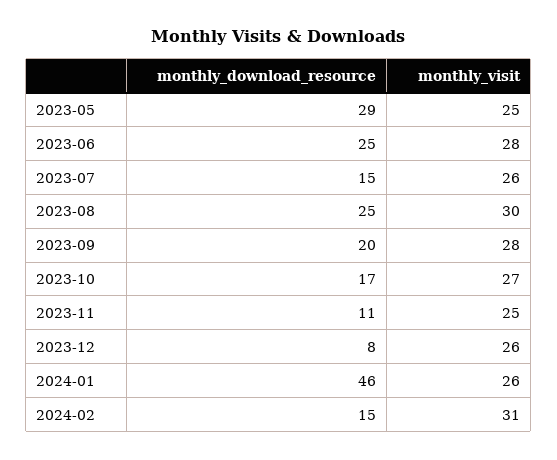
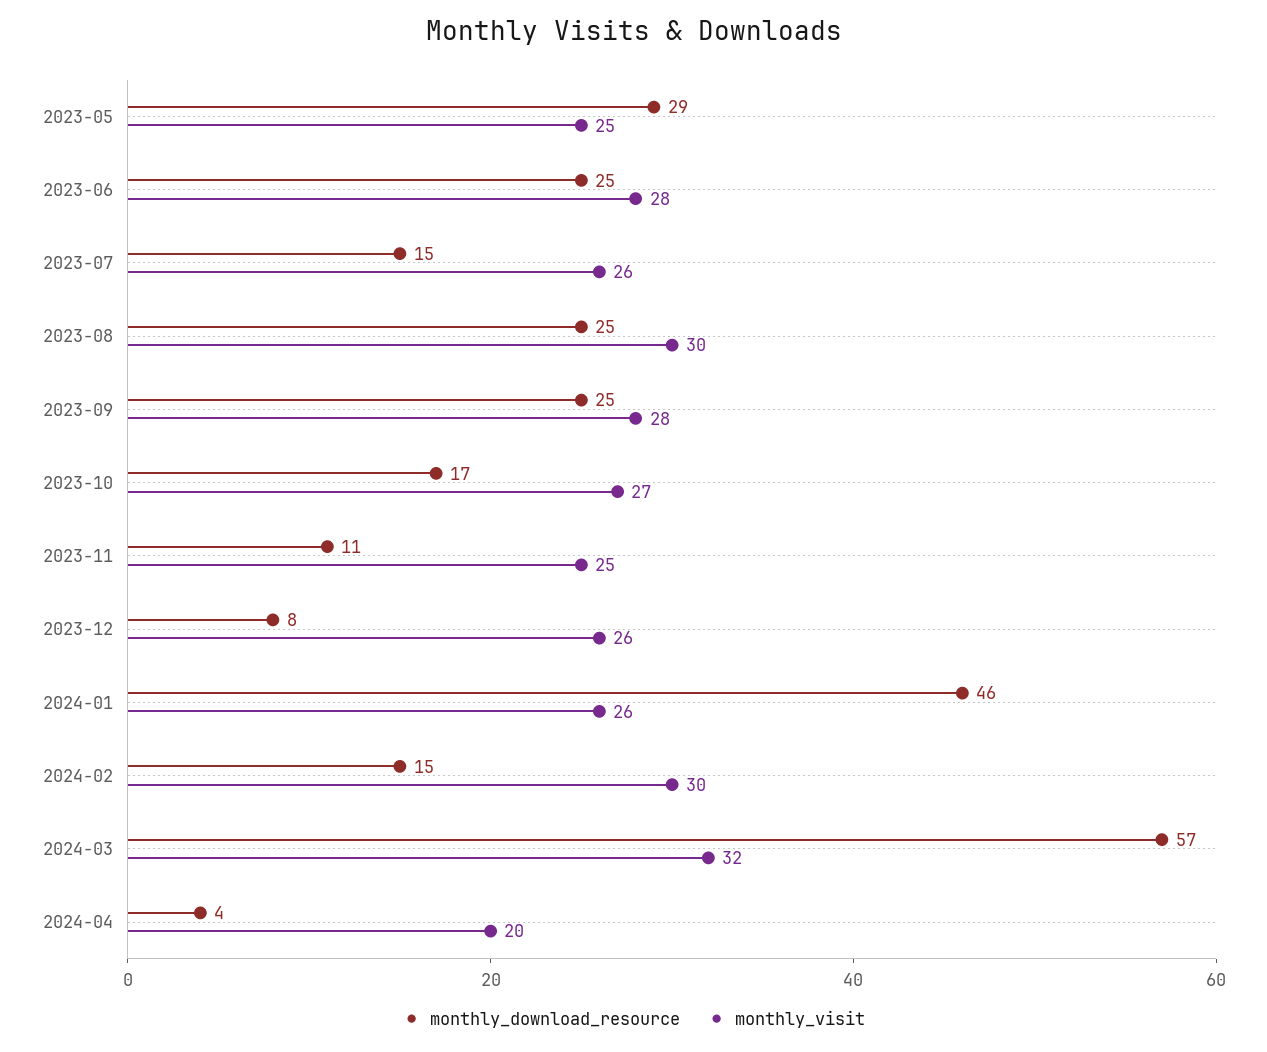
monthly_download_resource, 2023-09: 20 -> 25
monthly_visit, 2024-02: 31 -> 30
monthly_download_resource, 2024-03: none -> 57
monthly_visit, 2024-03: none -> 32
monthly_download_resource, 2024-04: none -> 4
monthly_visit, 2024-04: none -> 20

